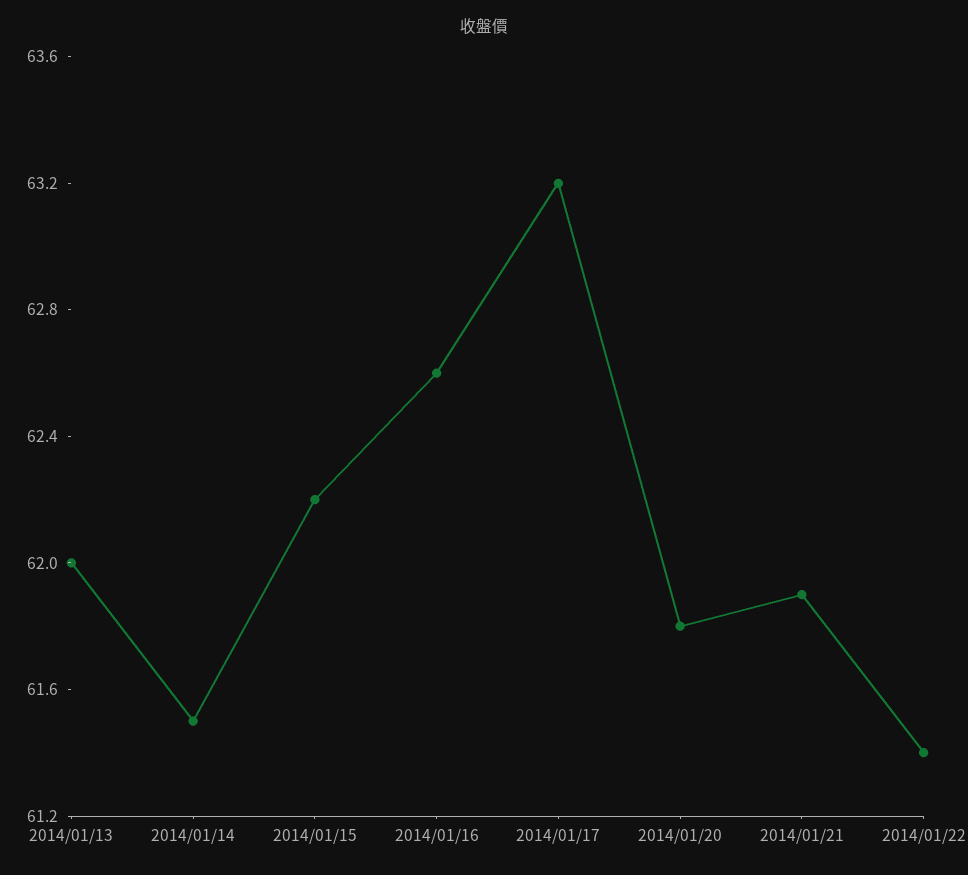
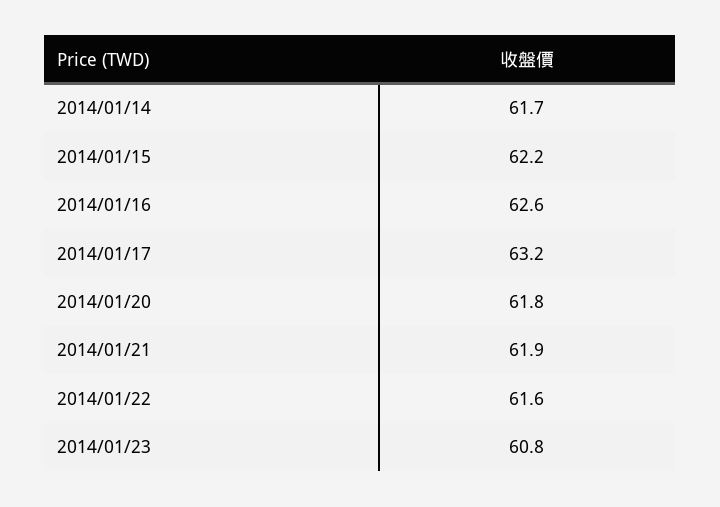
2014/01/13: 62 -> none
2014/01/14: 61.5 -> 61.7
2014/01/22: 61.4 -> 61.6
2014/01/23: none -> 60.8

